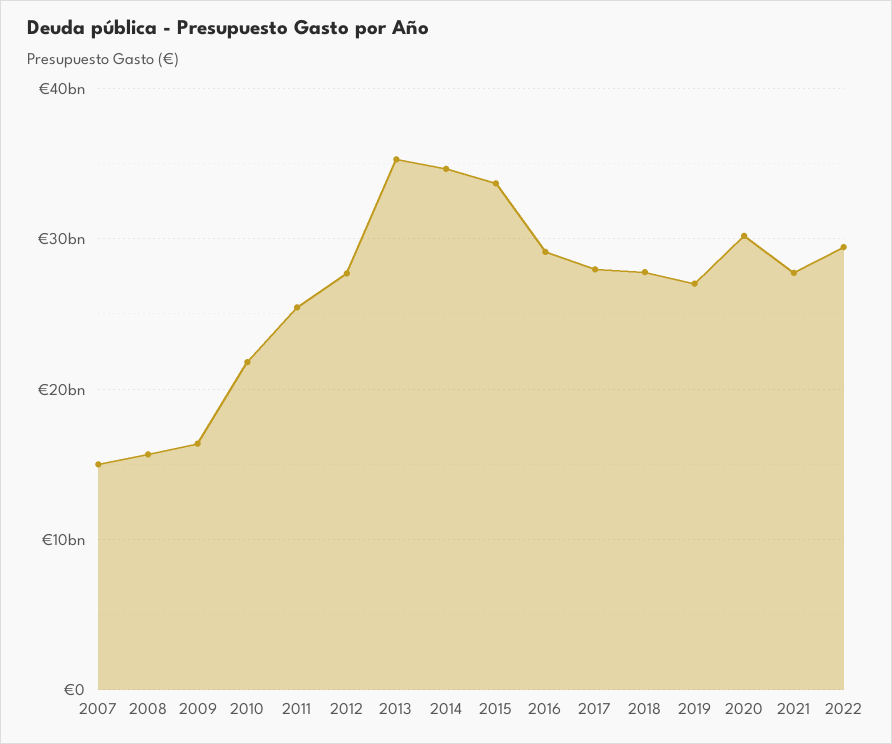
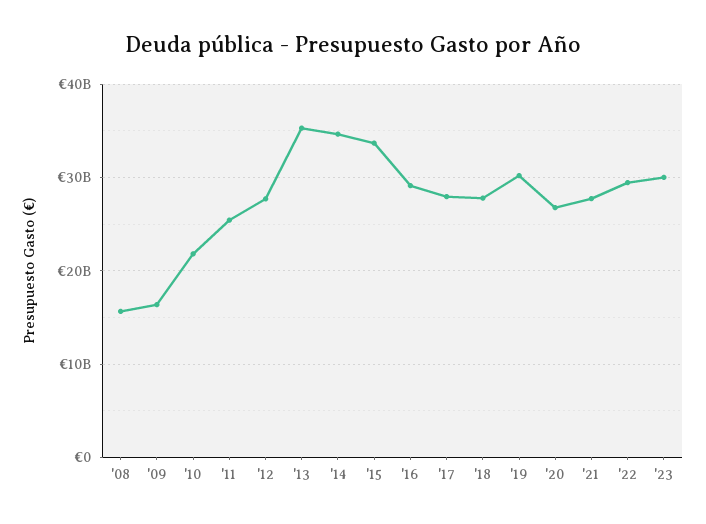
2007: 15000000000 -> none
2019: 27000000000 -> 30000000000
2020: 30000000000 -> 27000000000
'23: none -> 30000000000

